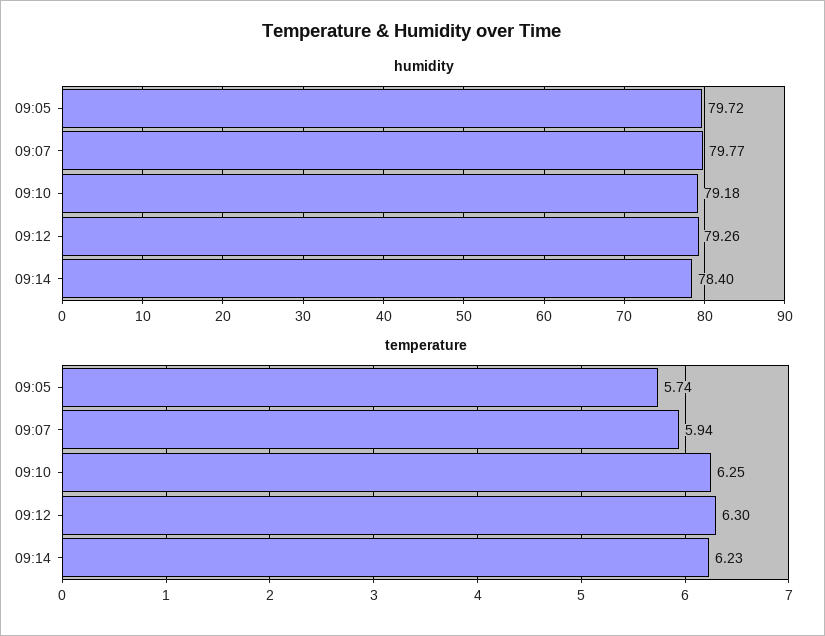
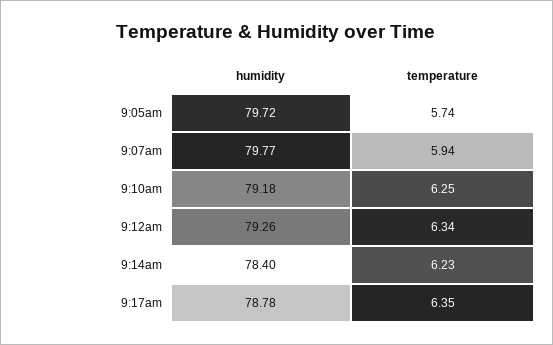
temperature, 09:12: 6.3 -> 6.34
humidity, 9:17am: none -> 78.78
temperature, 9:17am: none -> 6.35

